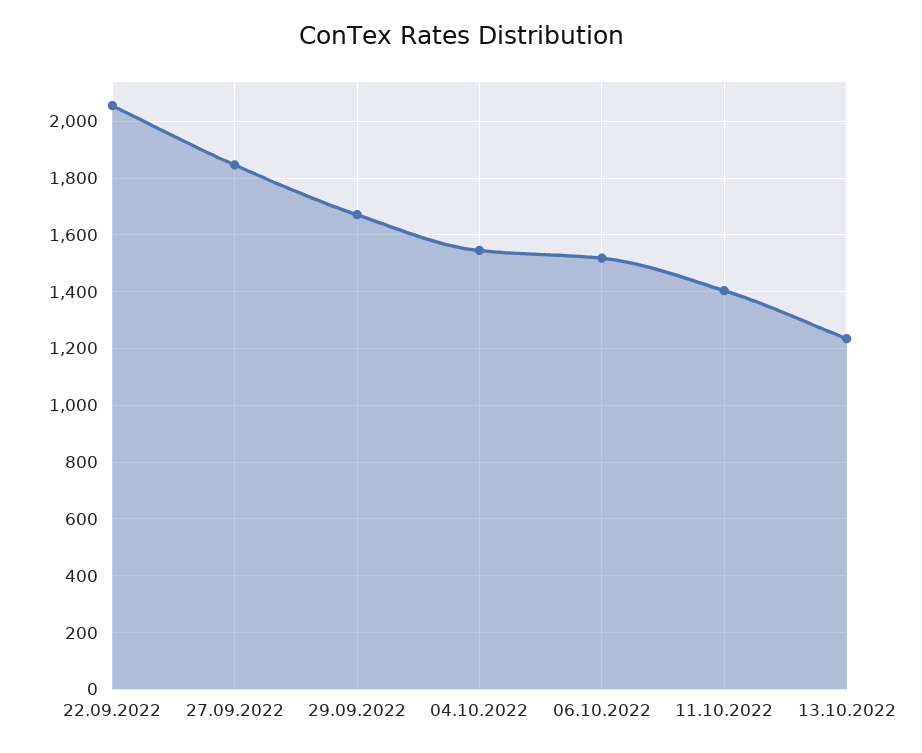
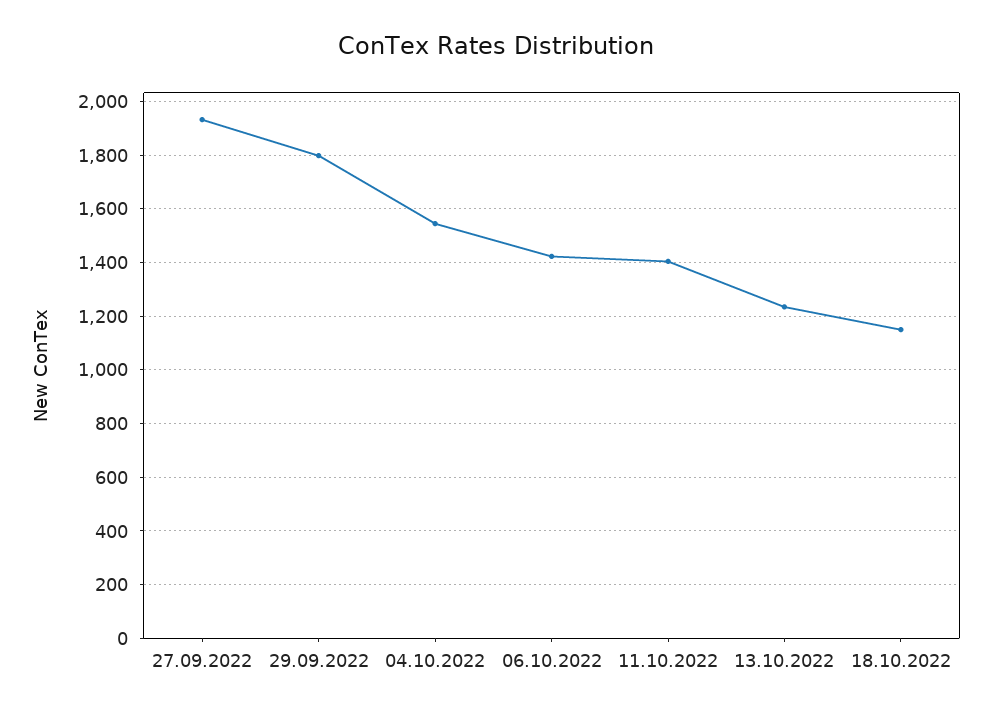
22.09.2022: 2050 -> none
27.09.2022: 1850 -> 1925
29.09.2022: 1675 -> 1800
06.10.2022: 1525 -> 1425
18.10.2022: none -> 1150

